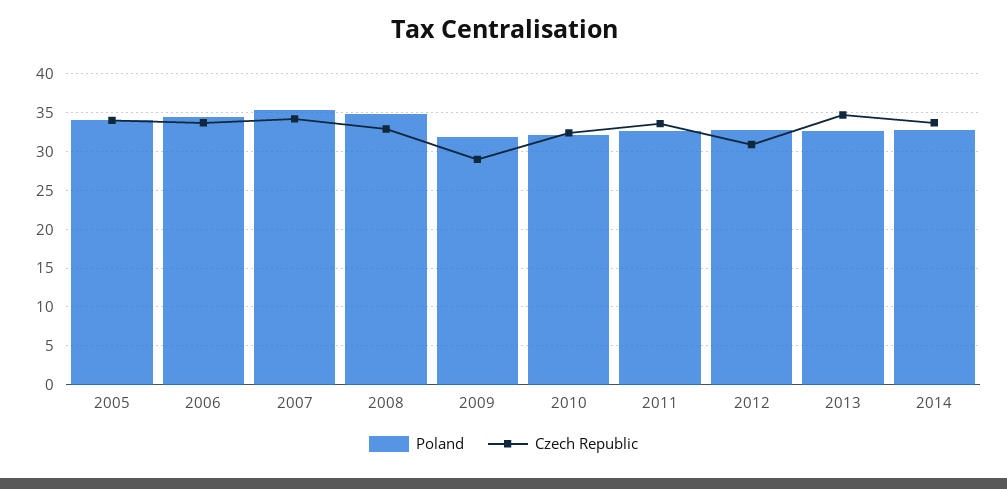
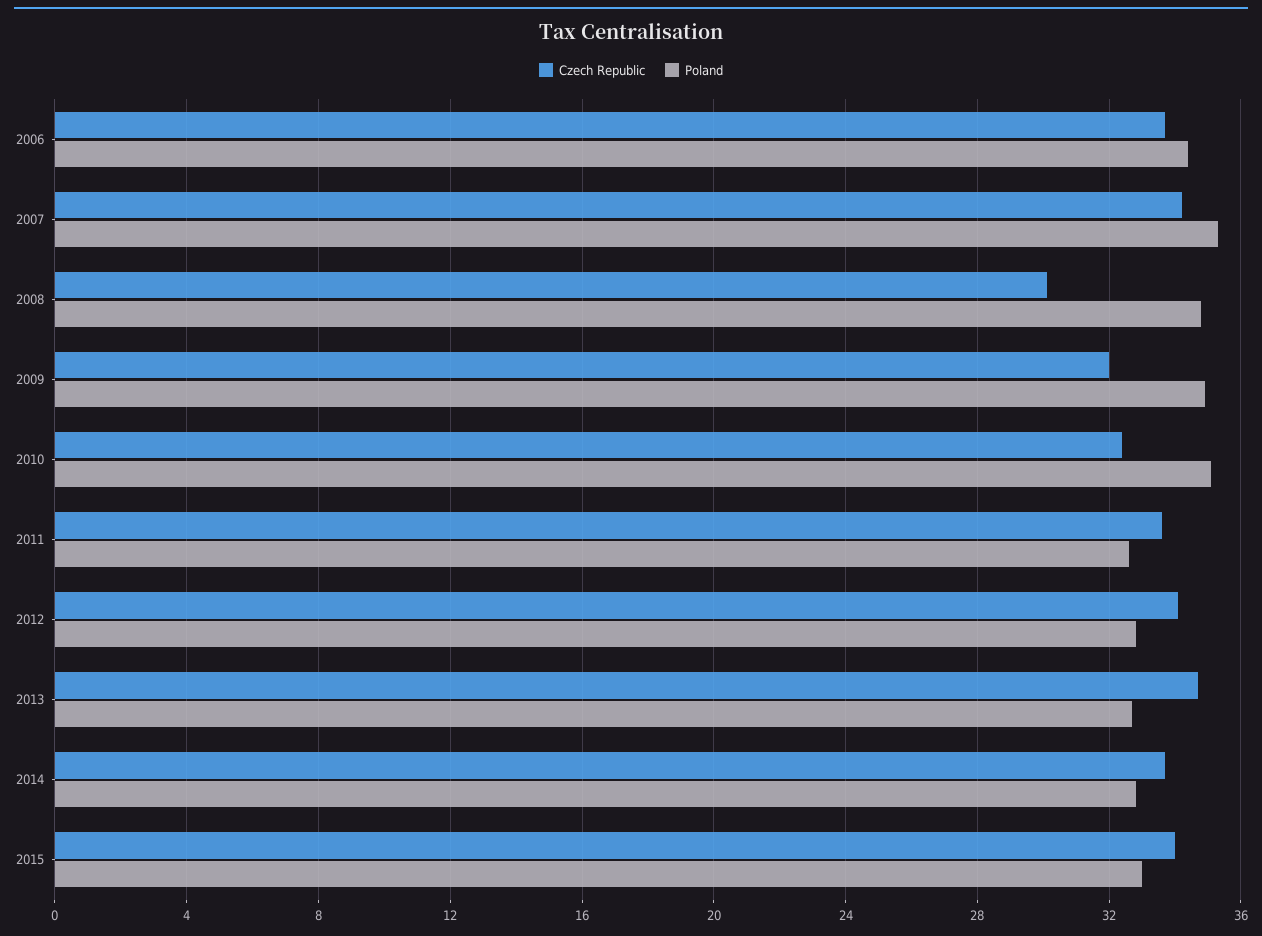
Poland, 2005: 34 -> none
Czech Republic, 2005: 34 -> none
Czech Republic, 2008: 33 -> 30
Poland, 2009: 32 -> 35
Czech Republic, 2009: 29 -> 32
Poland, 2010: 32 -> 35
Czech Republic, 2012: 31 -> 34
Czech Republic, 2015: none -> 34
Poland, 2015: none -> 33

